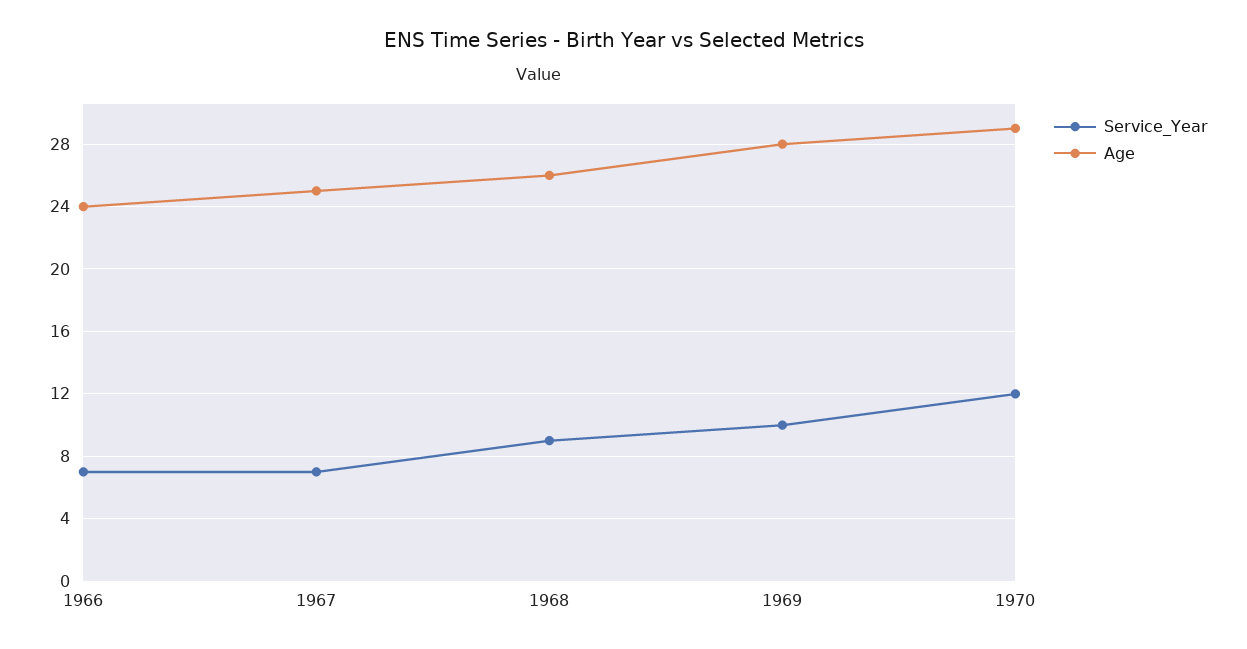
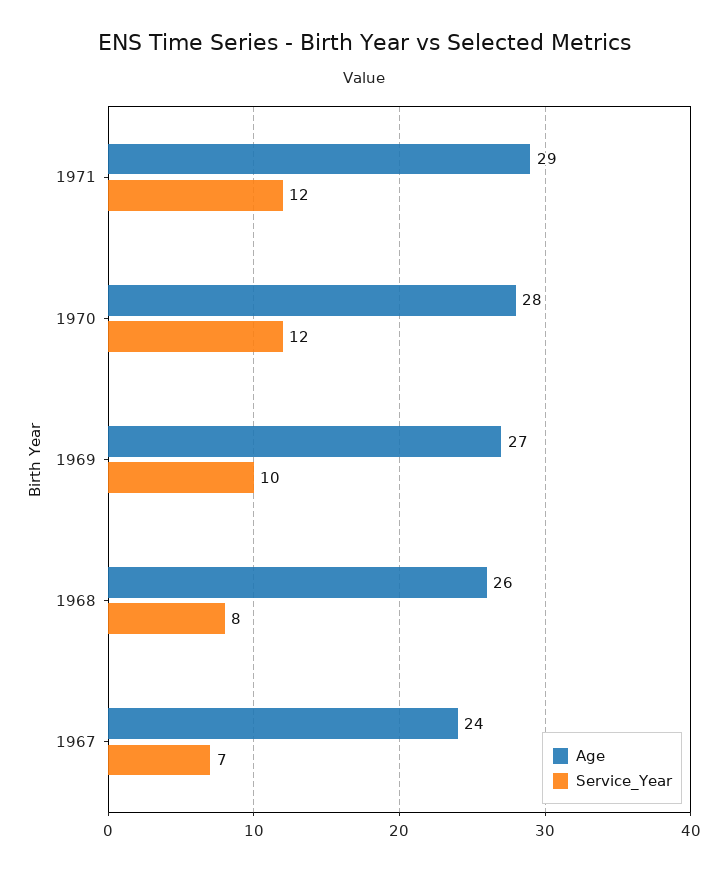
Service_Year, 1966: 7 -> none
Age, 1966: 24 -> none
Age, 1967: 25 -> 24
Service_Year, 1968: 9 -> 8
Age, 1969: 28 -> 27
Age, 1970: 29 -> 28
Age, 1971: none -> 29
Service_Year, 1971: none -> 12

